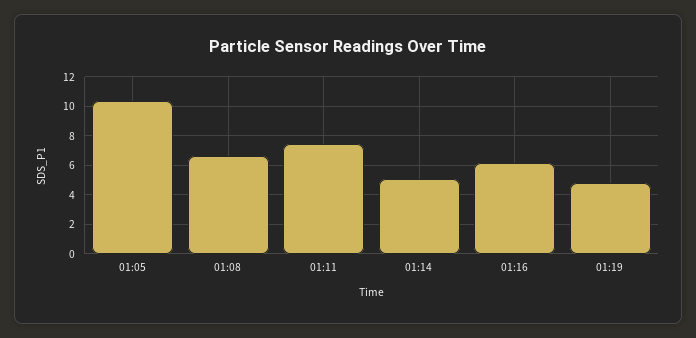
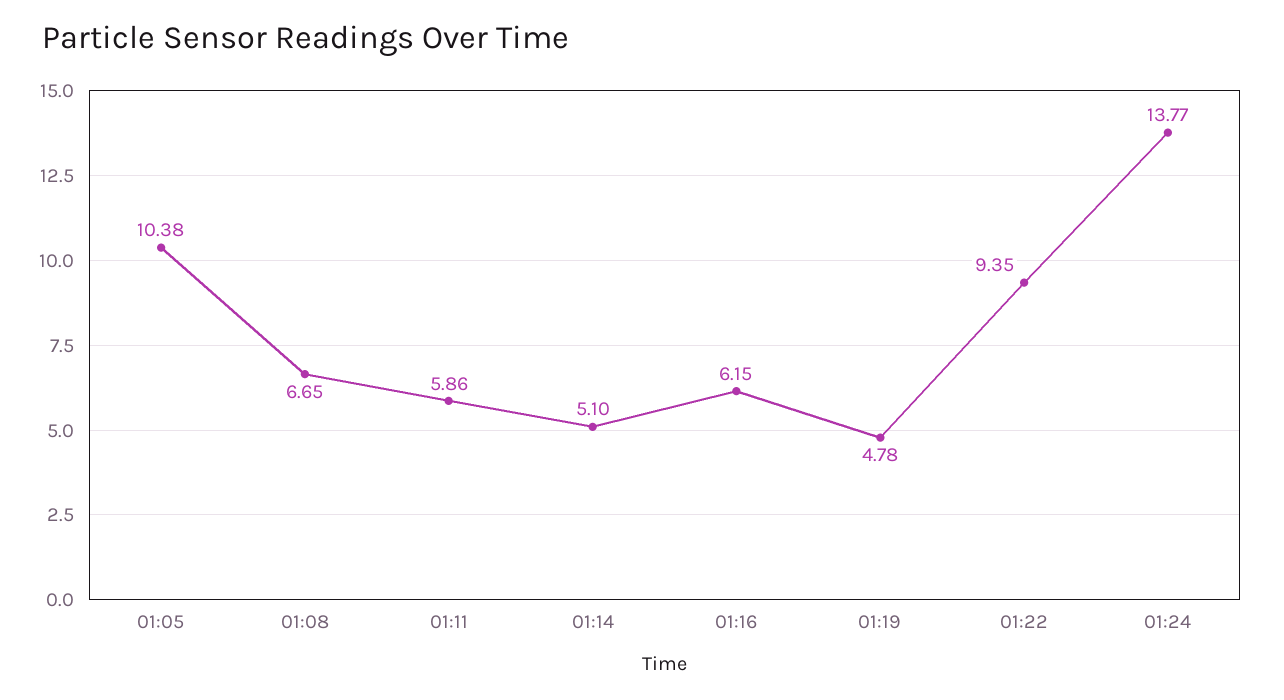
01:11: 7.5 -> 5.86
01:22: none -> 9.35
01:24: none -> 13.77

